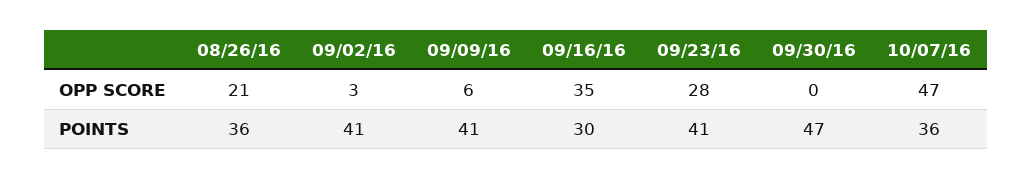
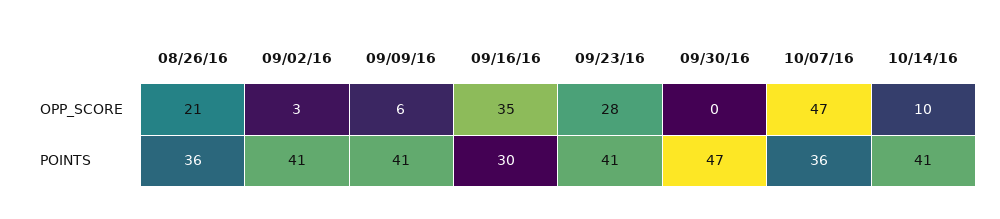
10/14/16, OPP SCORE: none -> 10
10/14/16, POINTS: none -> 41

